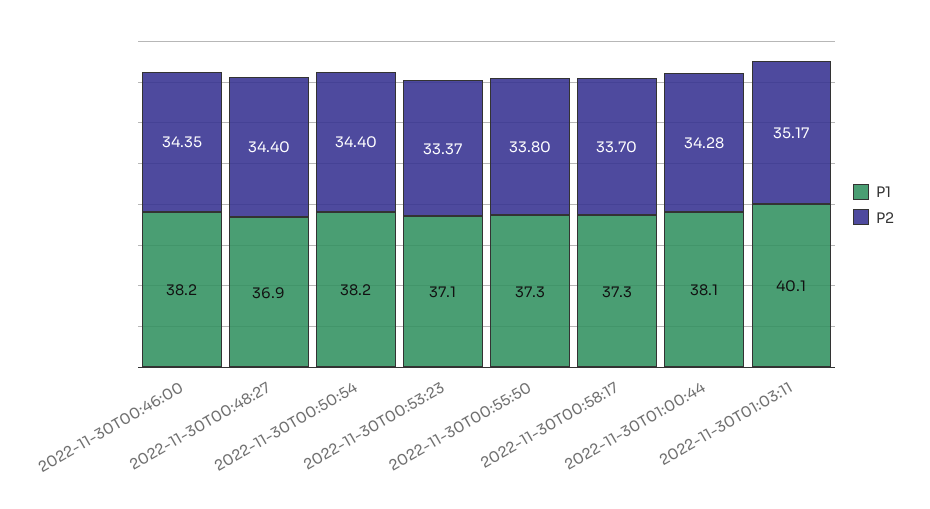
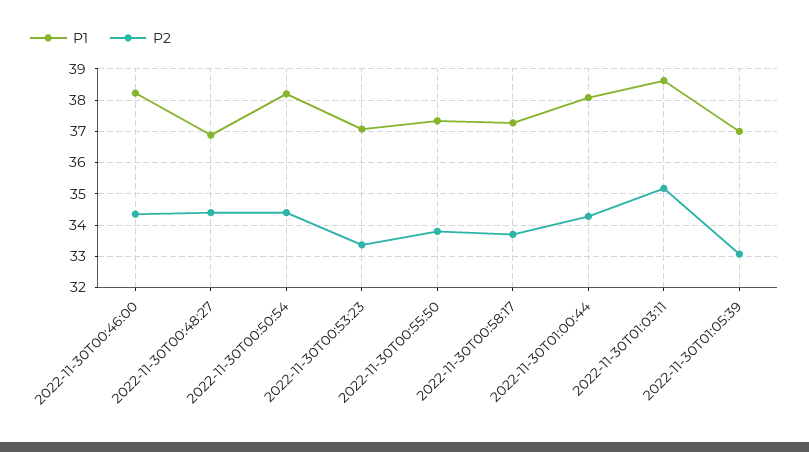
P1, 2022-11-30T01:03:11: 40.1 -> 38.6
P1, 2022-11-30T01:05:39: none -> 37
P2, 2022-11-30T01:05:39: none -> 33

